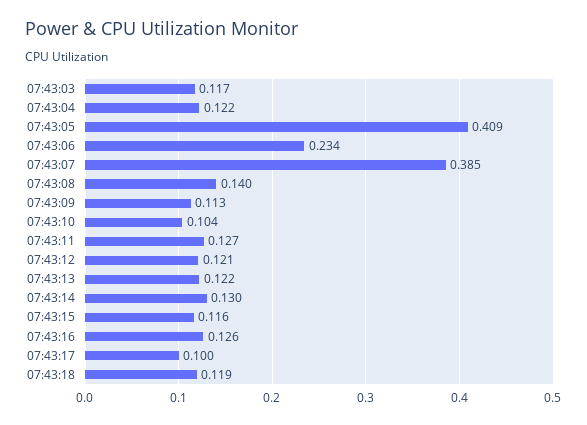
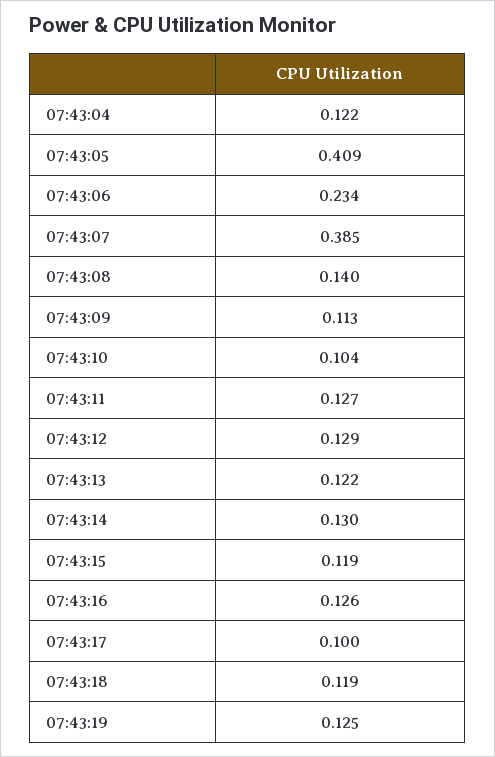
07:43:03: 0.117 -> none
07:43:12: 0.121 -> 0.129
07:43:15: 0.116 -> 0.119
07:43:19: none -> 0.125

